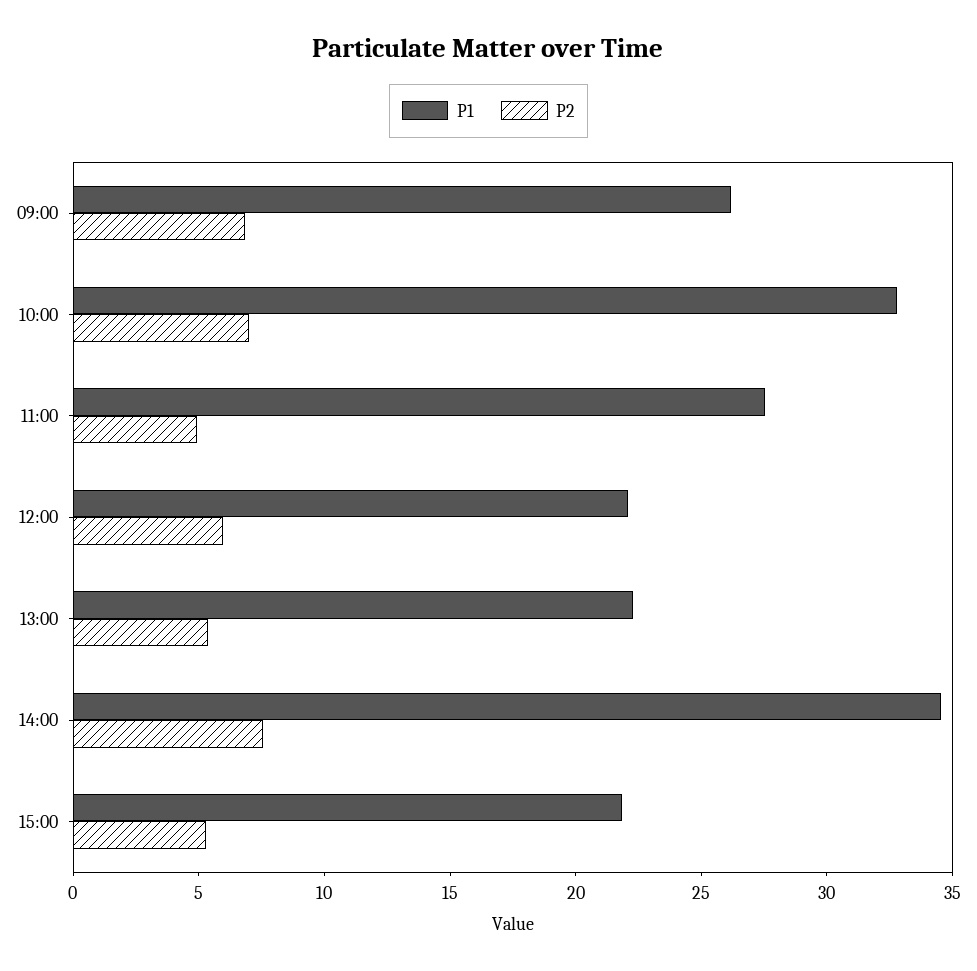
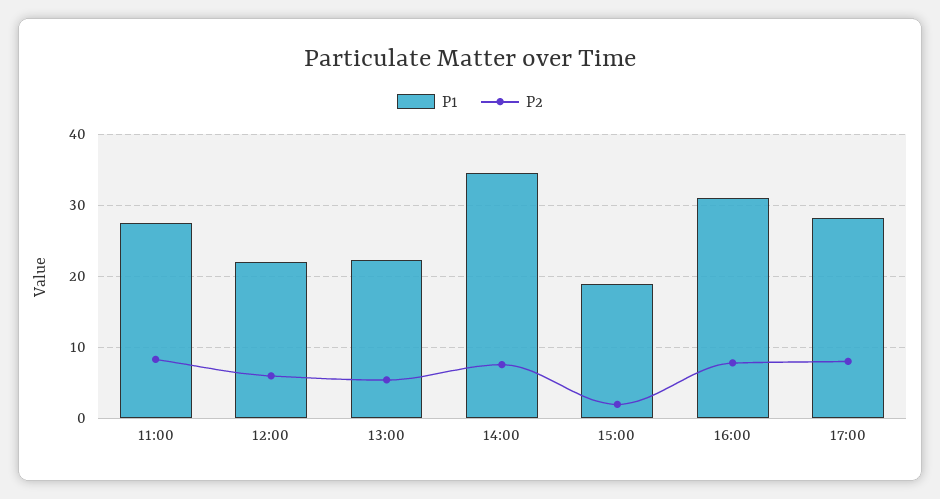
P1, 09:00: 26 -> none
P2, 09:00: 7 -> none
P1, 10:00: 33 -> none
P2, 10:00: 7 -> none
P2, 11:00: 5 -> 8
P1, 15:00: 22 -> 19
P2, 15:00: 5 -> 2
P1, 16:00: none -> 31
P2, 16:00: none -> 8
P1, 17:00: none -> 28
P2, 17:00: none -> 8

